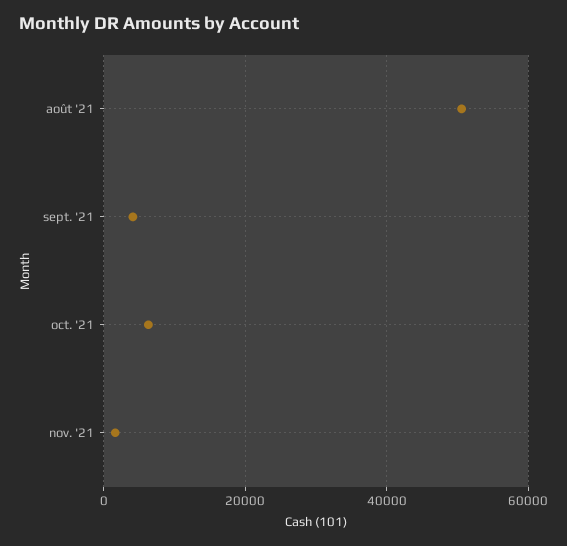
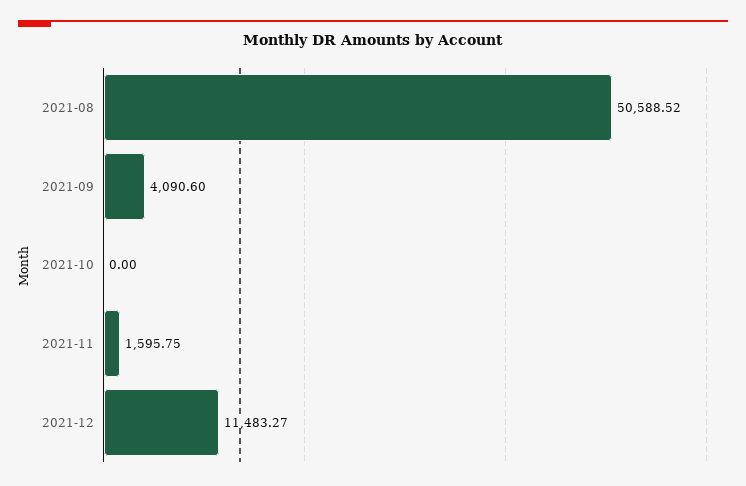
oct. '21: 6000 -> 0
2021-12: none -> 11483.27

